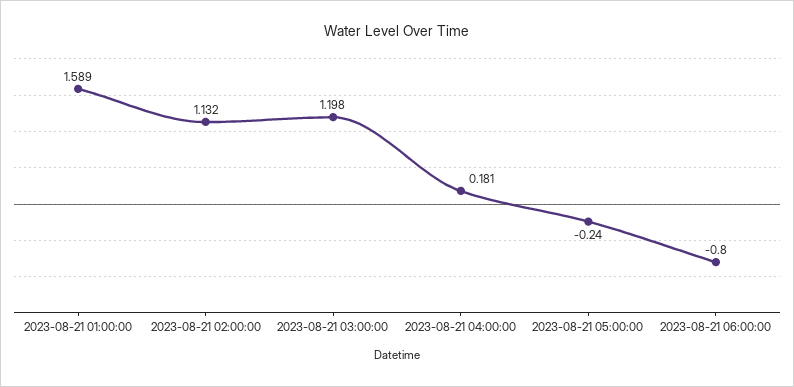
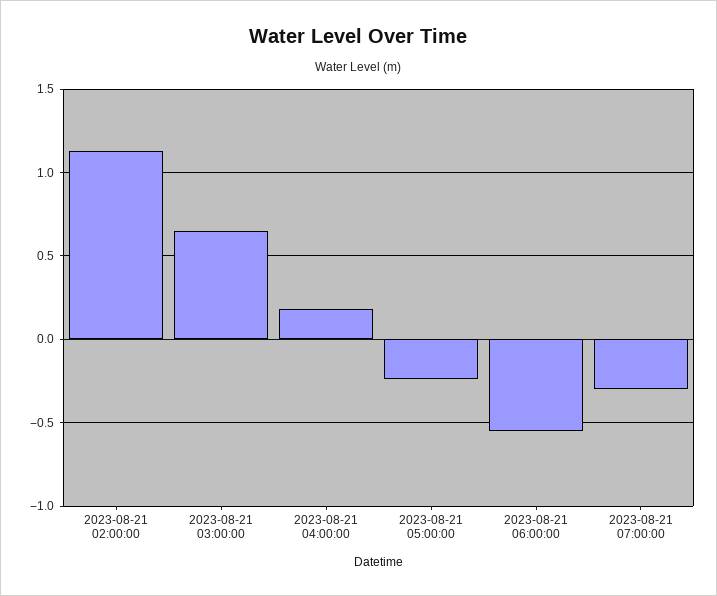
2023-08-21 01:00:00: 1.589 -> none
2023-08-21 03:00:00: 1.198 -> 0.65
2023-08-21 06:00:00: -0.8 -> -0.55
2023-08-21 07:00:00: none -> -0.3

